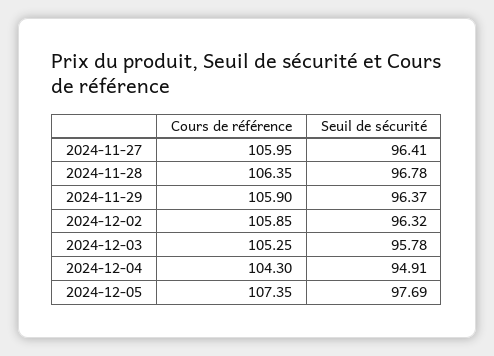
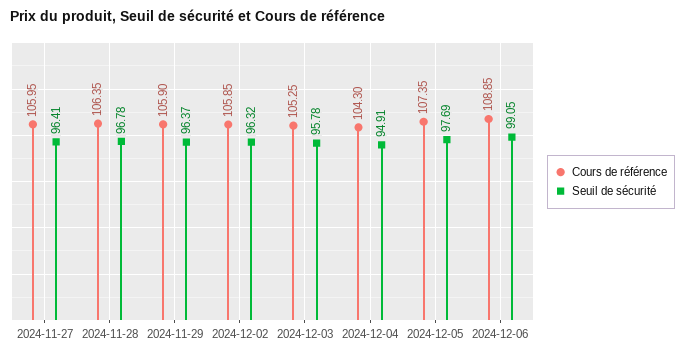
Cours de référence, 2024-12-06: none -> 108.85
Seuil de sécurité, 2024-12-06: none -> 99.05

